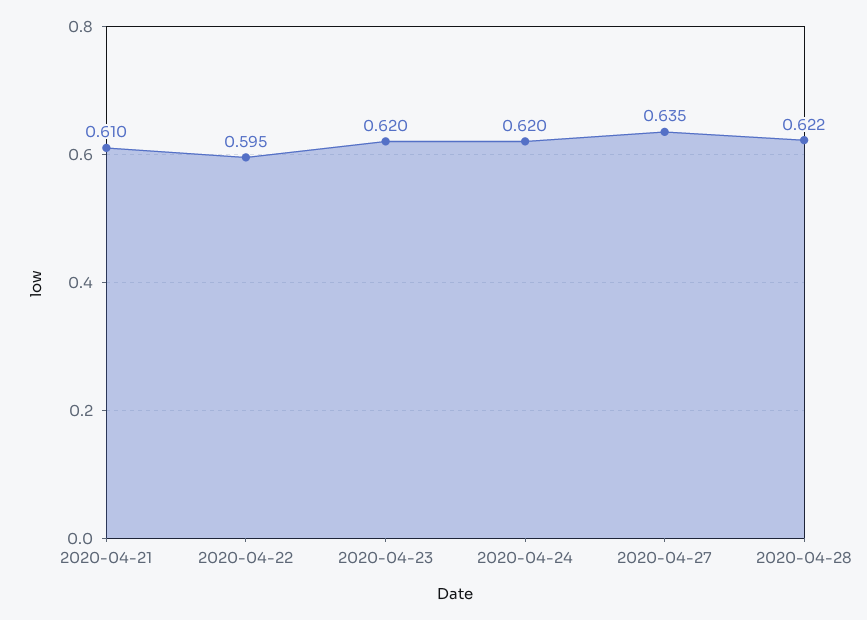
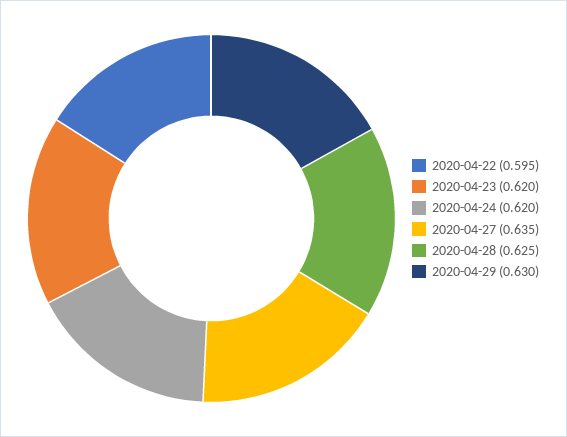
2020-04-21: 0.61 -> none
2020-04-28: 0.622 -> 0.625
2020-04-29: none -> 0.63

